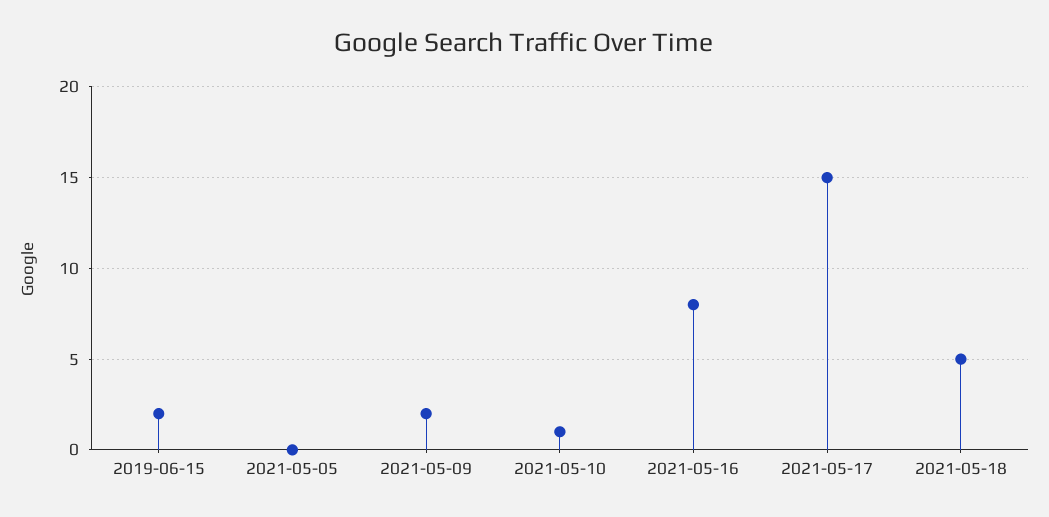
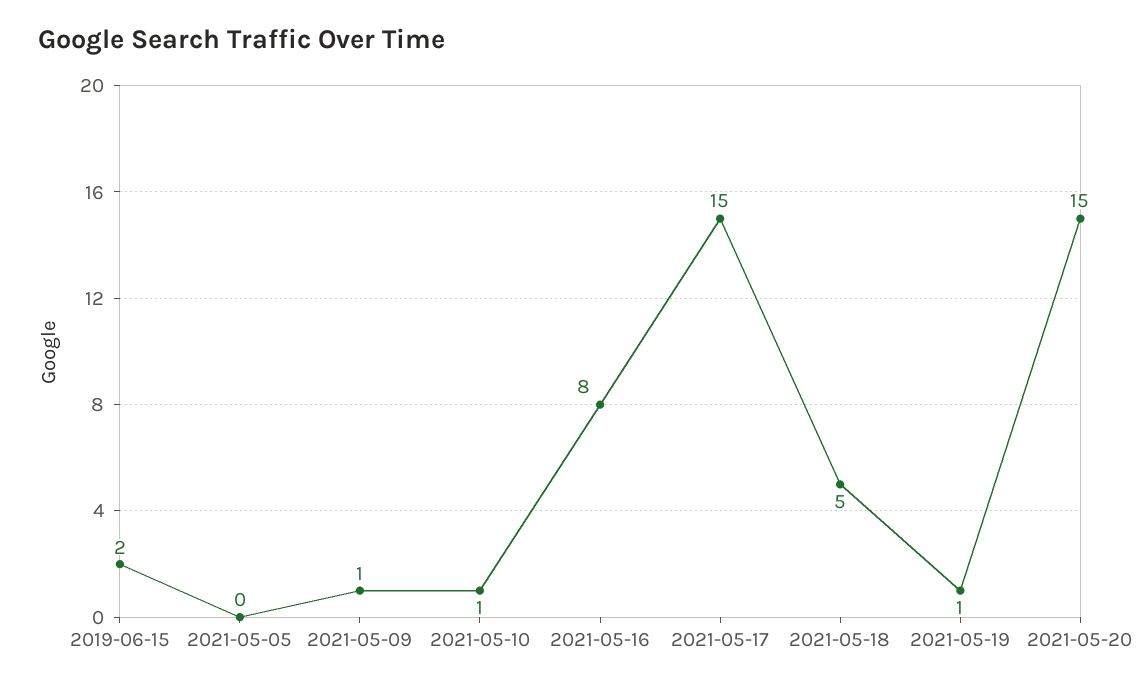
2021-05-09: 2 -> 1
2021-05-19: none -> 1
2021-05-20: none -> 15

